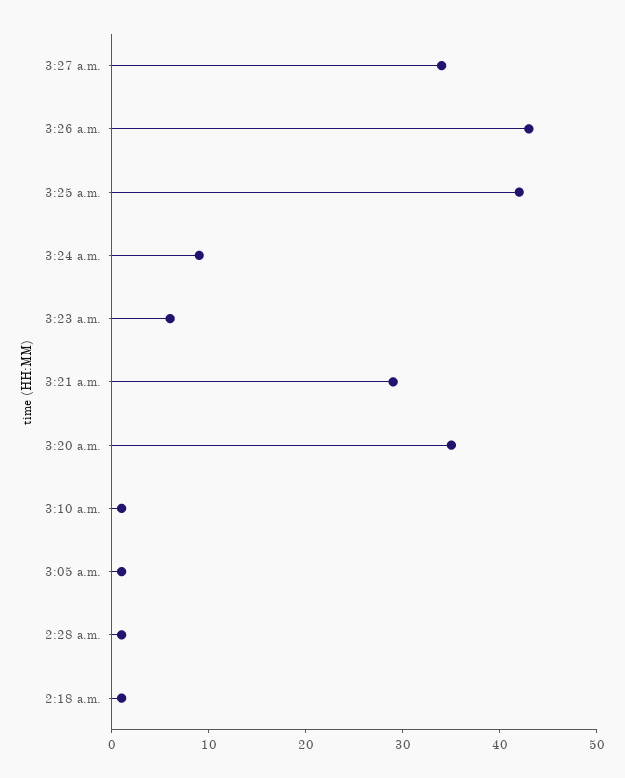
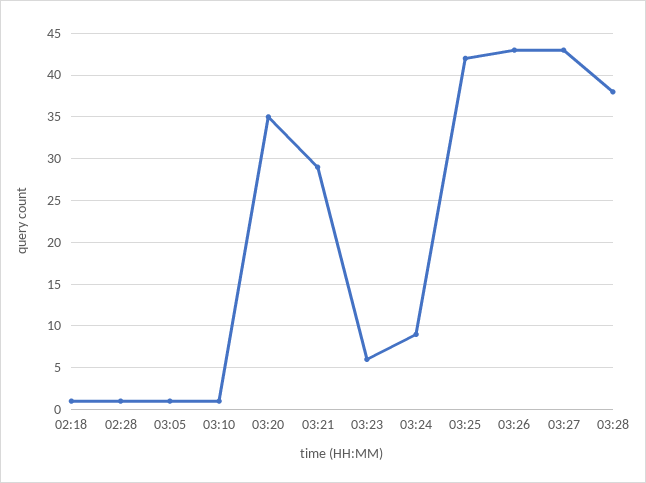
3:27 a.m.: 34 -> 43
03:28: none -> 38

